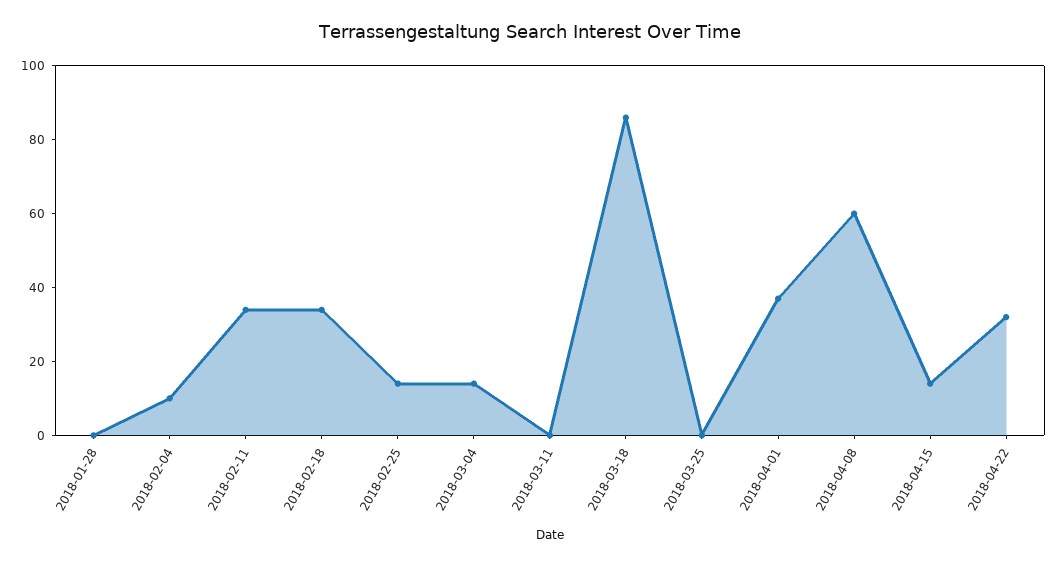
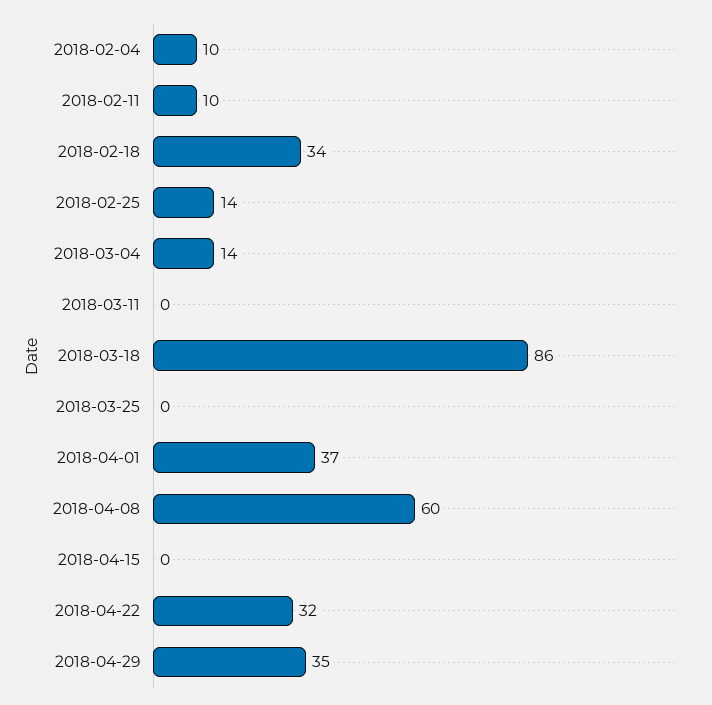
2018-01-28: 0 -> none
2018-02-11: 35 -> 10
2018-04-15: 15 -> 0
2018-04-29: none -> 35

